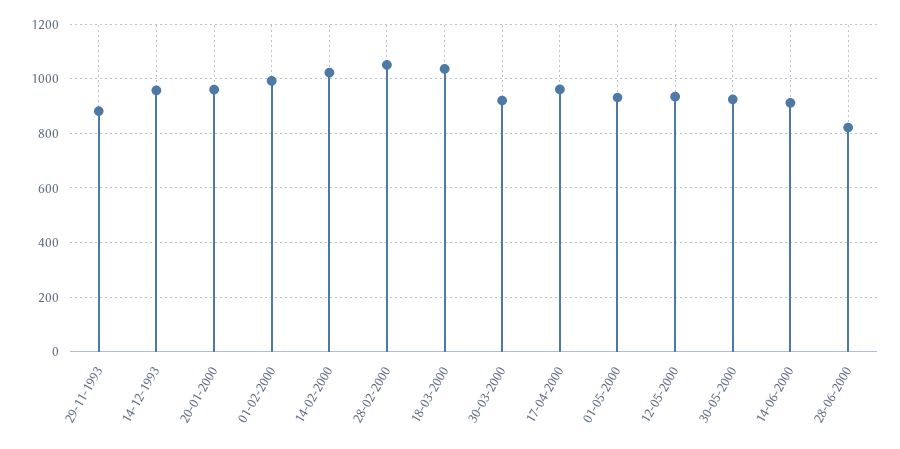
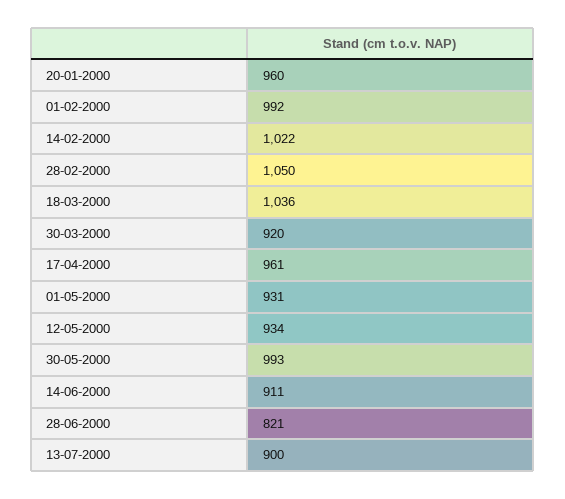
29-11-1993: 875 -> none
14-12-1993: 950 -> none
30-05-2000: 925 -> 993
13-07-2000: none -> 900

